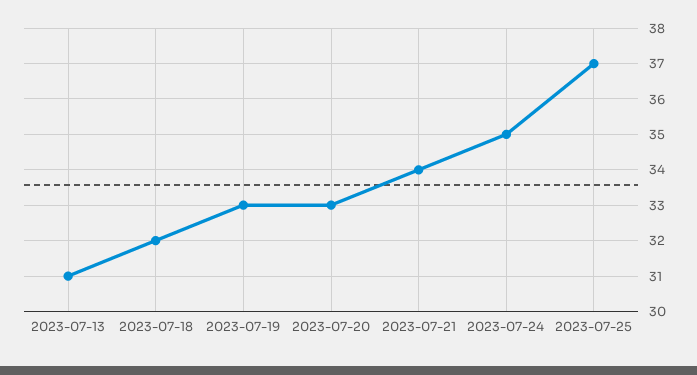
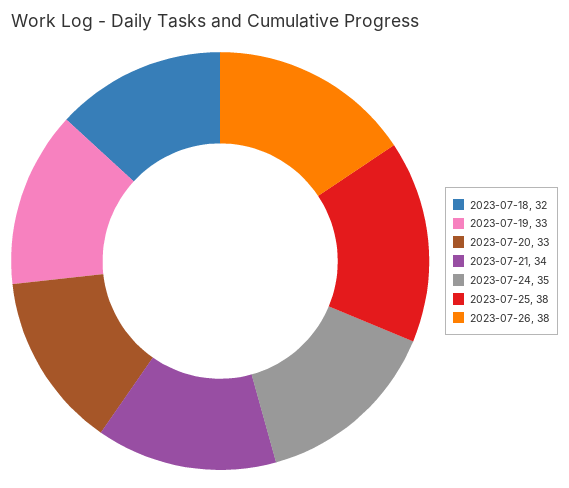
2023-07-13: 31 -> none
2023-07-25: 37 -> 38
2023-07-26: none -> 38

